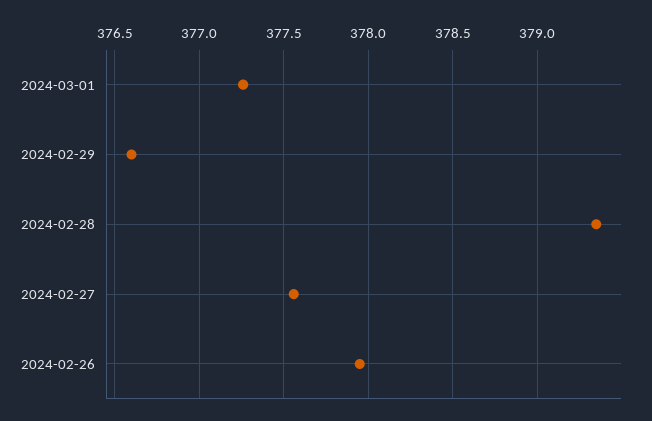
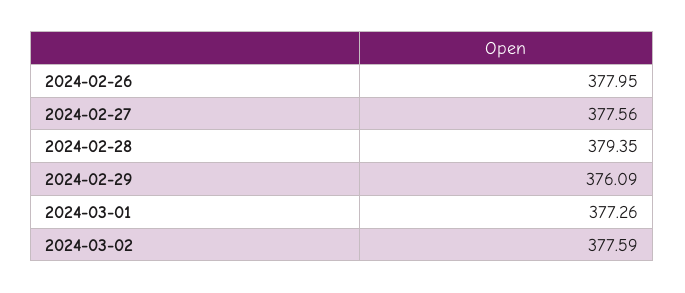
2024-02-29: 376.6 -> 376.09
2024-03-02: none -> 377.59

